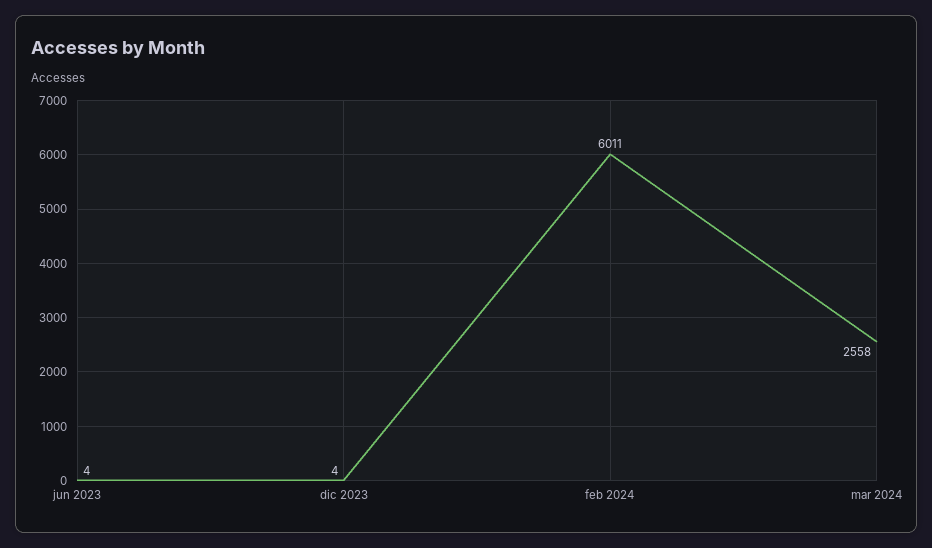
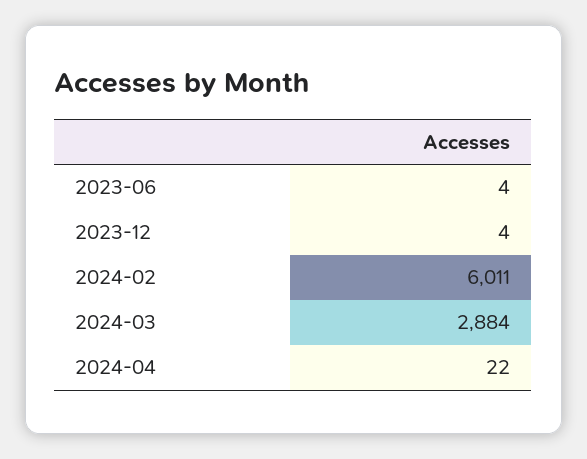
mar 2024: 2558 -> 2884
2024-04: none -> 22

